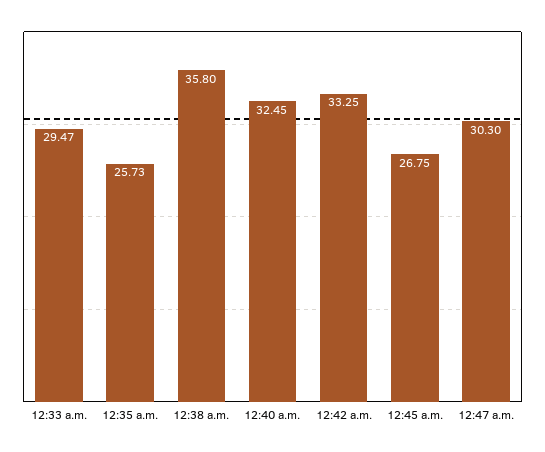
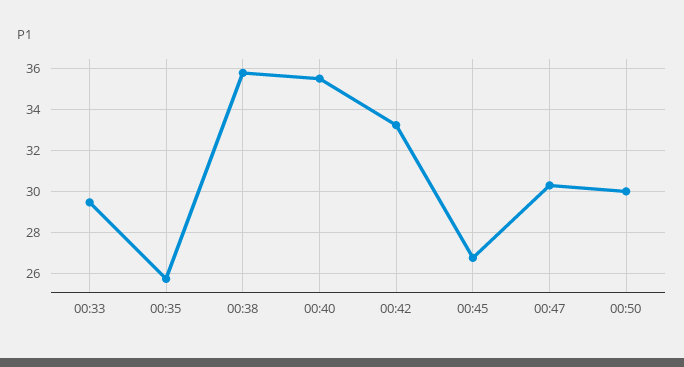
12:40 a.m.: 32.45 -> 35.5
00:50: none -> 30

